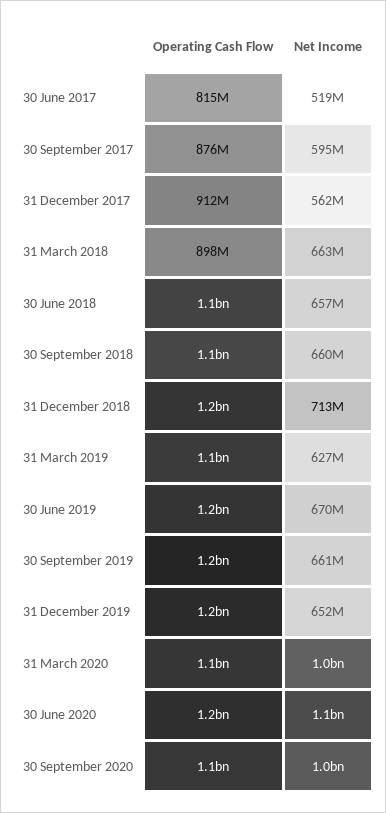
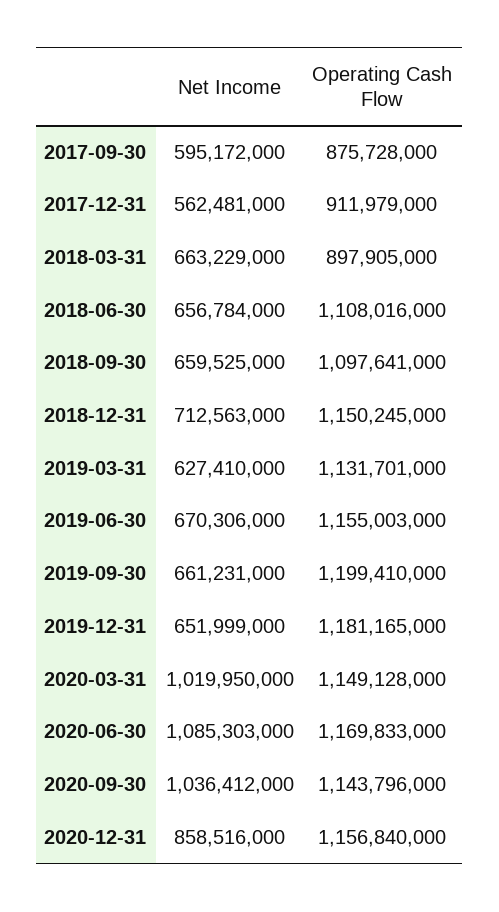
Operating Cash Flow, 30 June 2017: 815000000 -> none
Net Income, 30 June 2017: 519000000 -> none
Net Income, 2020-12-31: none -> 858516000
Operating Cash Flow, 2020-12-31: none -> 1156840000

